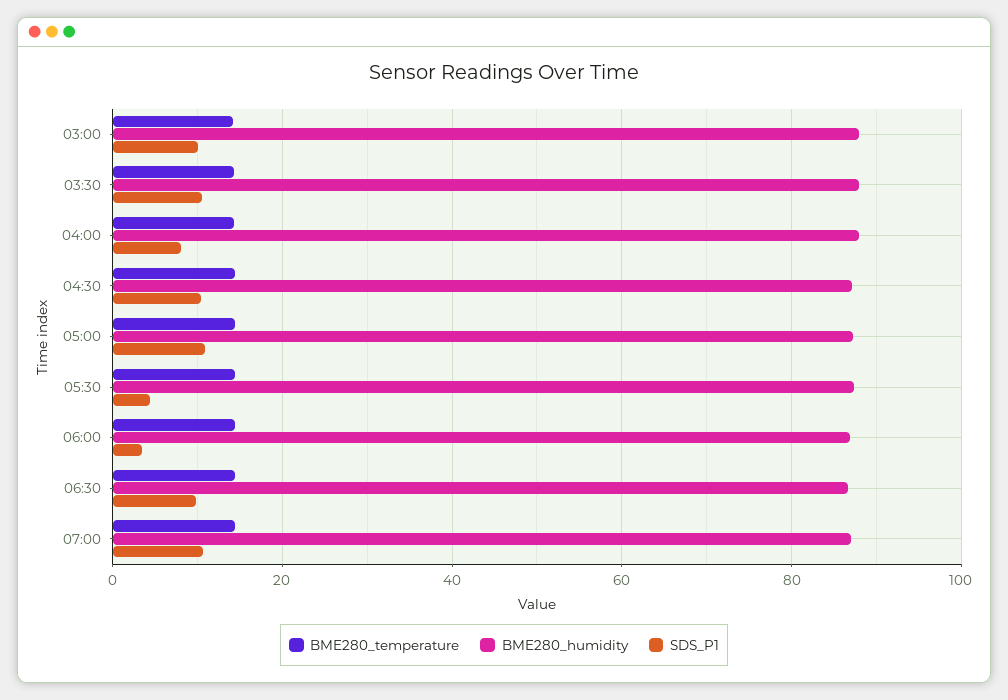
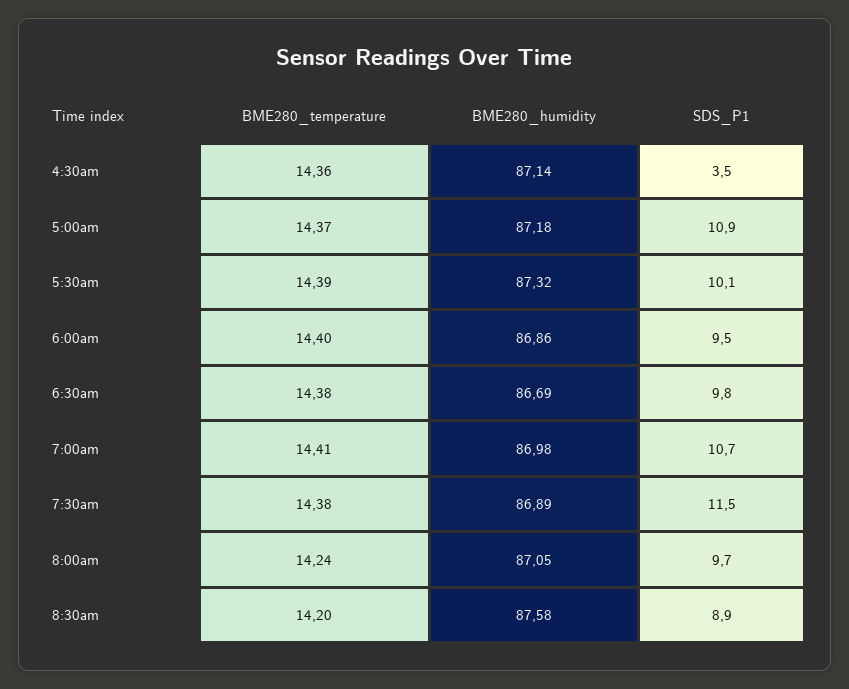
BME280_temperature, 03:00: 14 -> none
BME280_humidity, 03:00: 88 -> none
SDS_P1, 03:00: 10 -> none
BME280_temperature, 03:30: 14 -> none
BME280_humidity, 03:30: 88 -> none
SDS_P1, 03:30: 10 -> none
BME280_temperature, 04:00: 14 -> none
BME280_humidity, 04:00: 88 -> none
SDS_P1, 04:00: 8 -> none
SDS_P1, 04:30: 10 -> 3.5
SDS_P1, 05:30: 4 -> 10.1
SDS_P1, 06:00: 4 -> 9.5
BME280_temperature, 7:30am: none -> 14.38
BME280_humidity, 7:30am: none -> 86.89
SDS_P1, 7:30am: none -> 11.5
BME280_temperature, 8:00am: none -> 14.24
BME280_humidity, 8:00am: none -> 87.05
SDS_P1, 8:00am: none -> 9.7
BME280_temperature, 8:30am: none -> 14.2
BME280_humidity, 8:30am: none -> 87.58
SDS_P1, 8:30am: none -> 8.9

